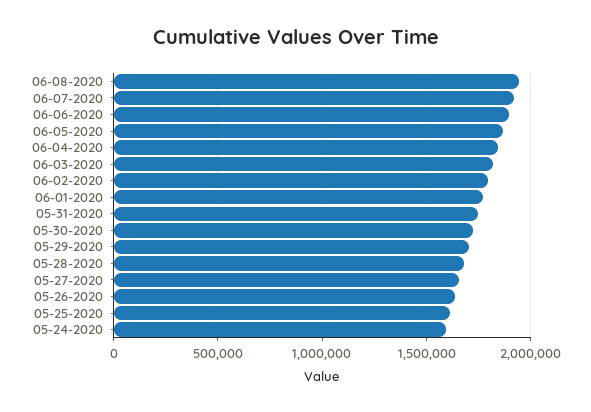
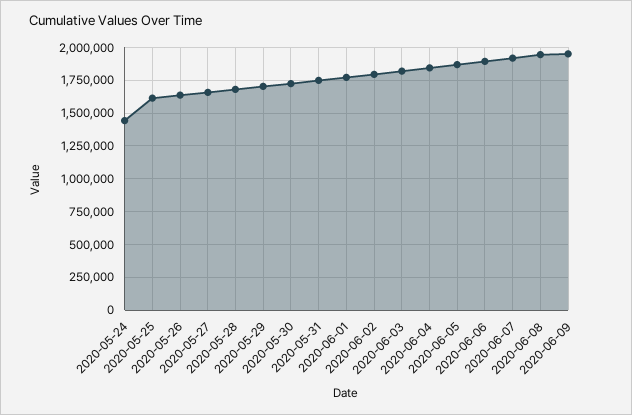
05-24-2020: 1600000 -> 1450000
2020-06-09: none -> 1950000

